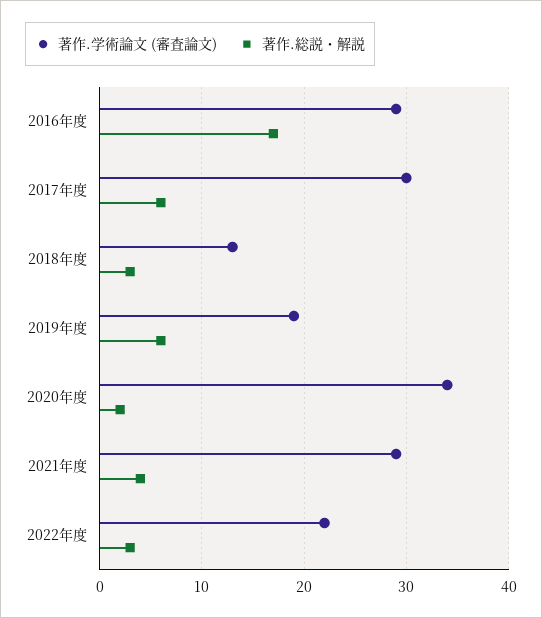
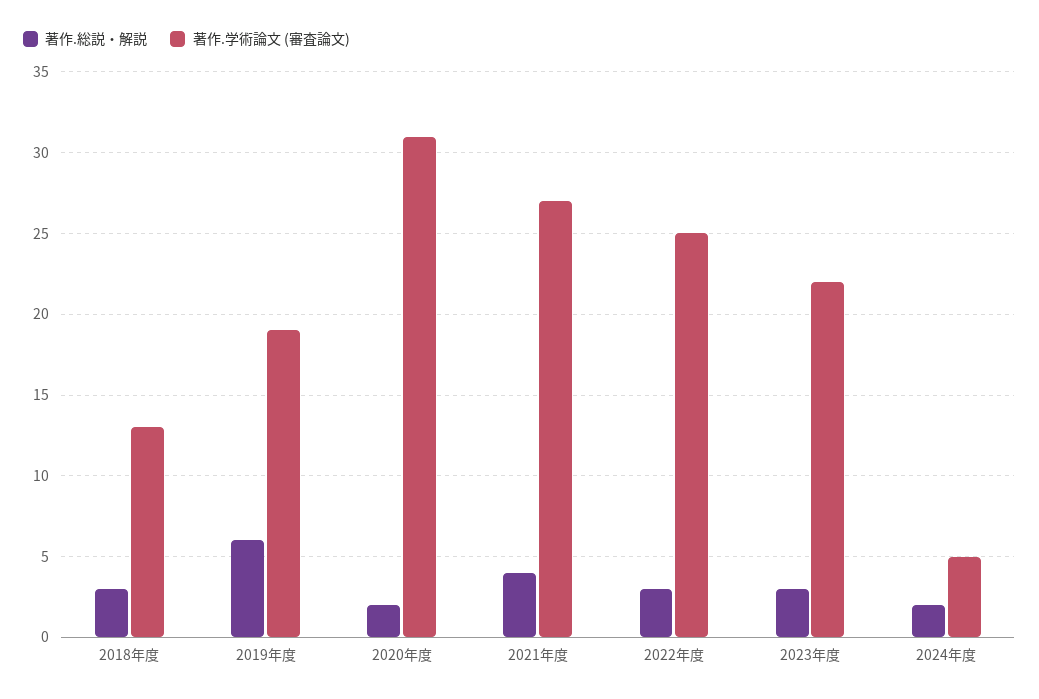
著作.学術論文 (審査論文), 2016年度: 29 -> none
著作.総説・解説, 2016年度: 17 -> none
著作.学術論文 (審査論文), 2017年度: 30 -> none
著作.総説・解説, 2017年度: 6 -> none
著作.学術論文 (審査論文), 2020年度: 34 -> 31
著作.学術論文 (審査論文), 2021年度: 29 -> 27
著作.学術論文 (審査論文), 2022年度: 22 -> 25
著作.総説・解説, 2023年度: none -> 3
著作.学術論文 (審査論文), 2023年度: none -> 22
著作.総説・解説, 2024年度: none -> 2
著作.学術論文 (審査論文), 2024年度: none -> 5

